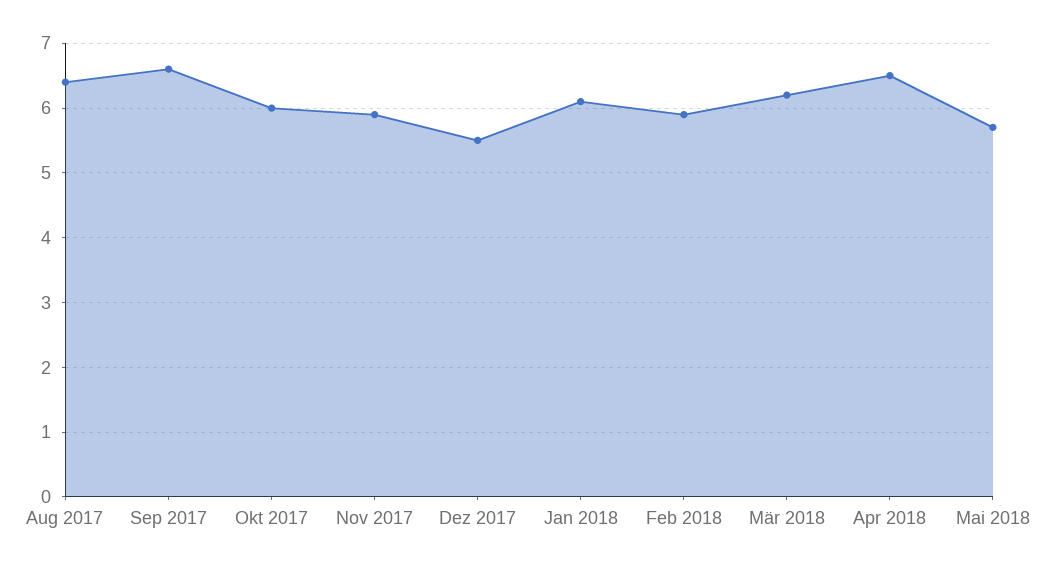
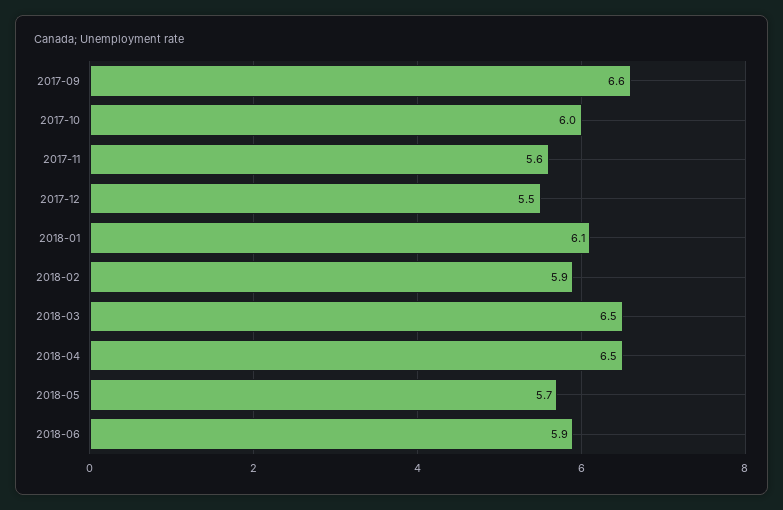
Aug 2017: 6.4 -> none
Nov 2017: 5.9 -> 5.6
Mär 2018: 6.2 -> 6.5
2018-06: none -> 5.9

